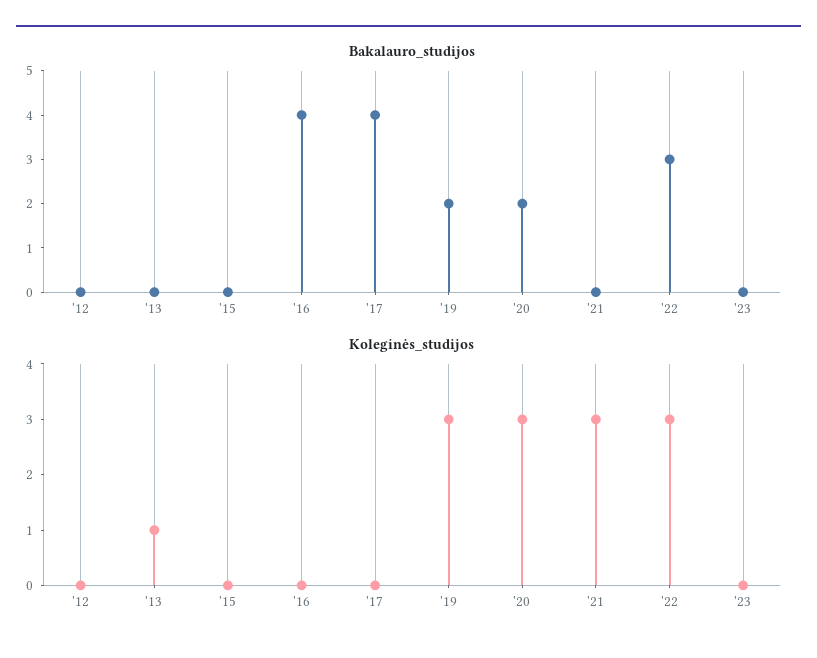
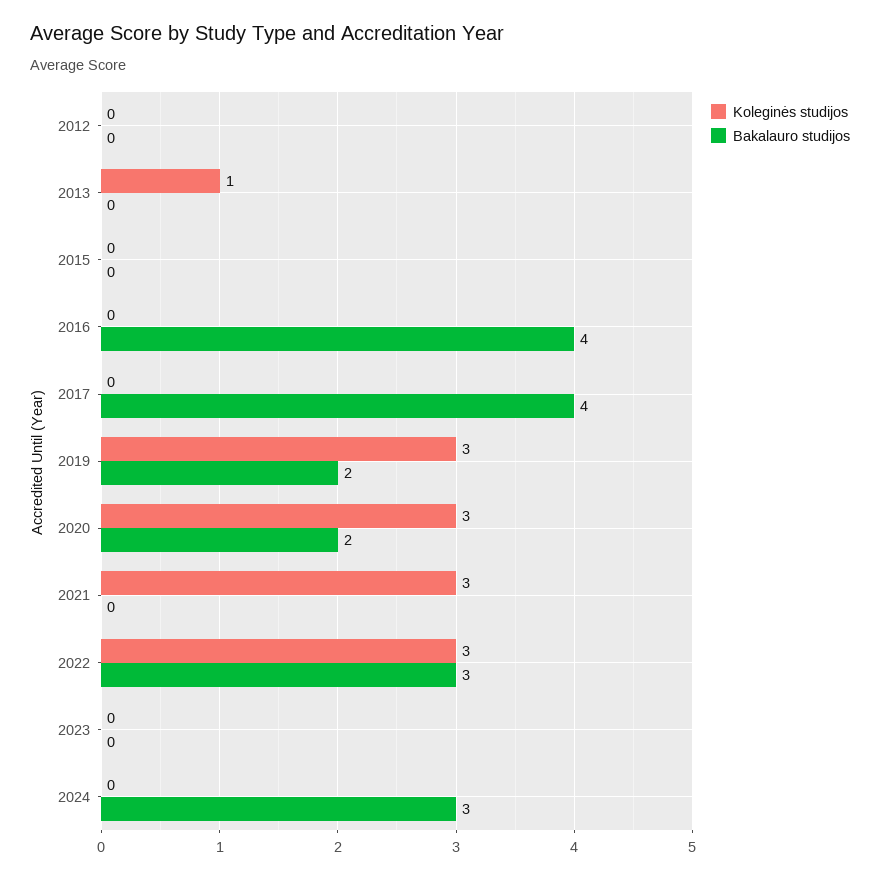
Koleginės_studijos, 2024: none -> 0
Bakalauro_studijos, 2024: none -> 3

